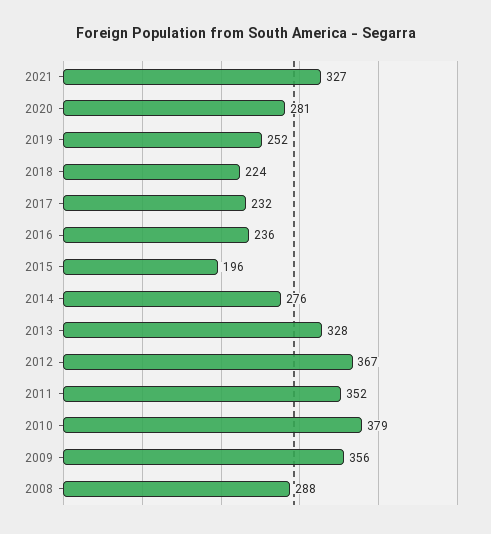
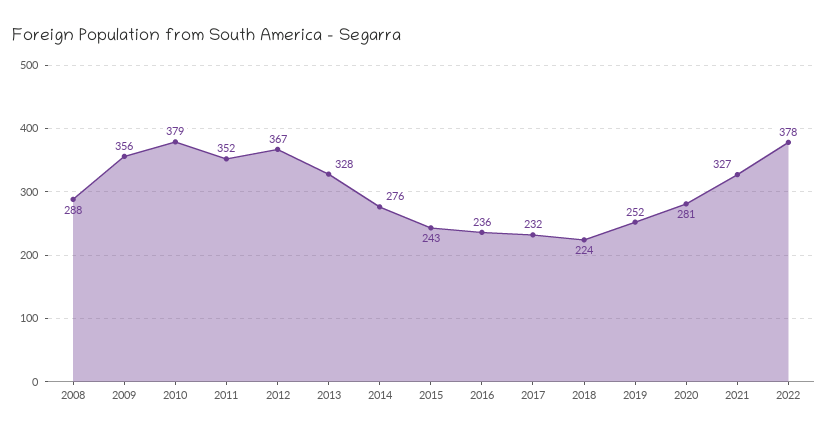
2015: 196 -> 243
2022: none -> 378

